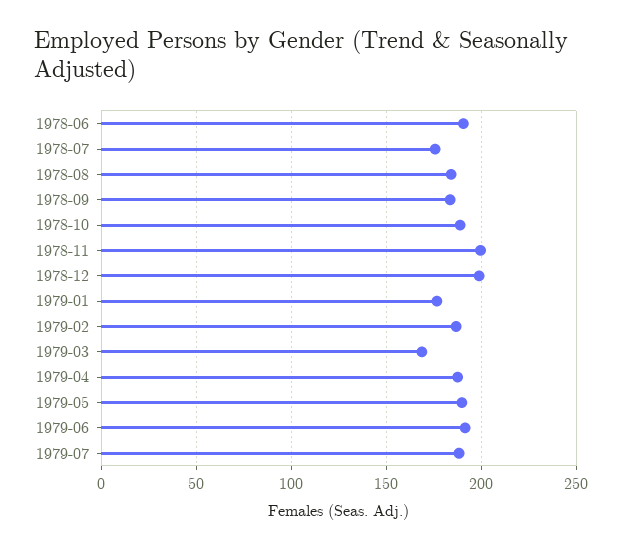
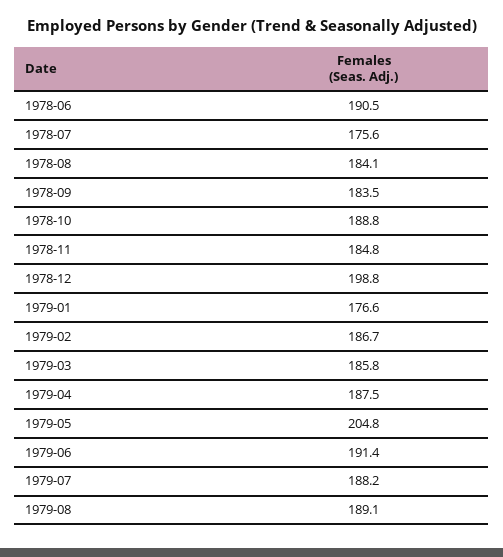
1978-11: 200 -> 184.8
1979-03: 170 -> 185.8
1979-05: 190 -> 204.8
1979-08: none -> 189.1

